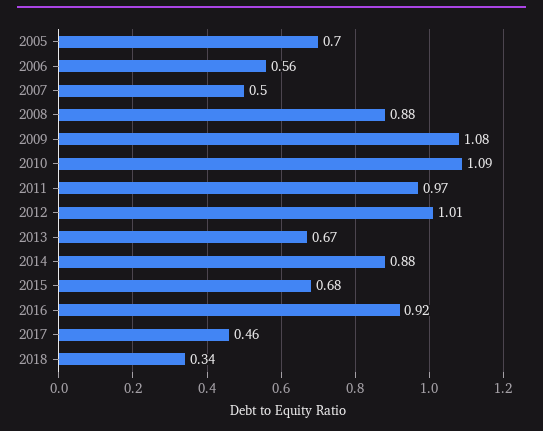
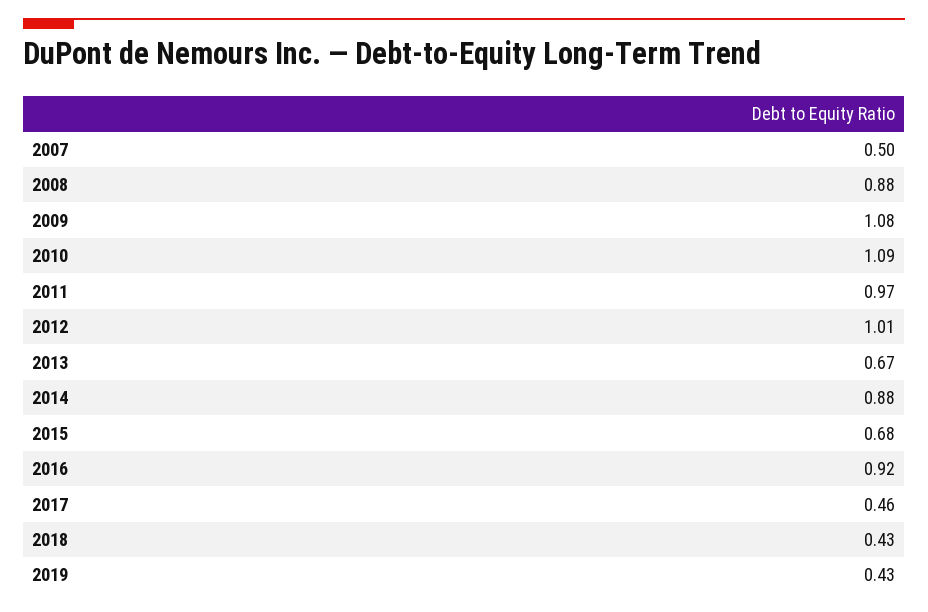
2005: 0.7 -> none
2006: 0.56 -> none
2018: 0.34 -> 0.43
2019: none -> 0.43

